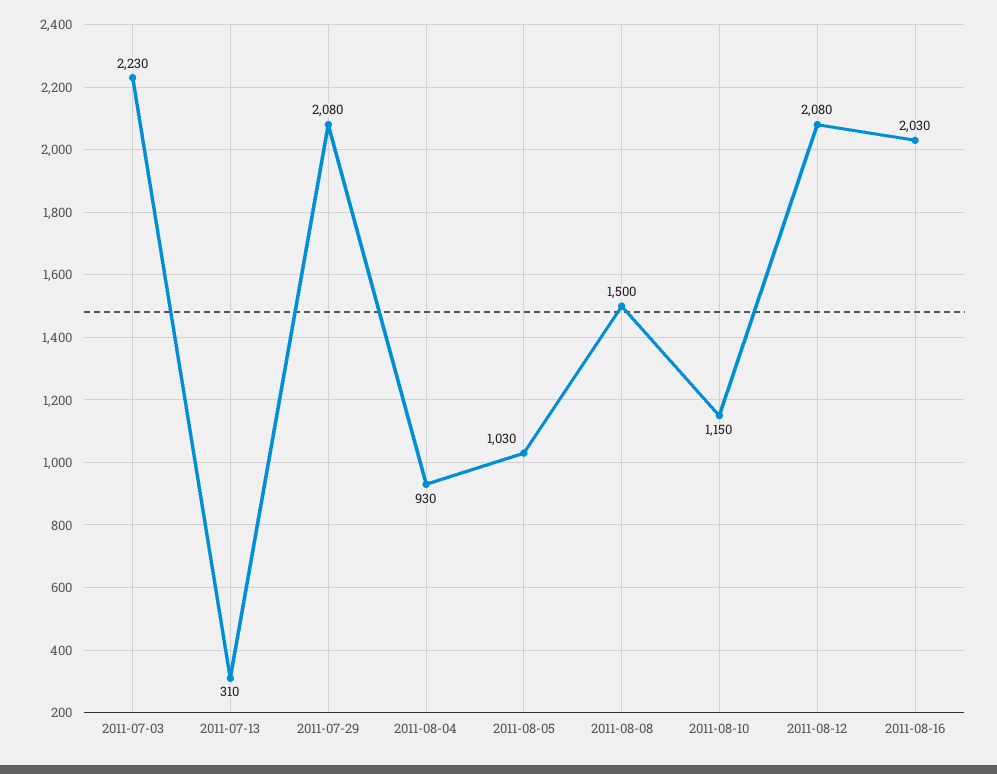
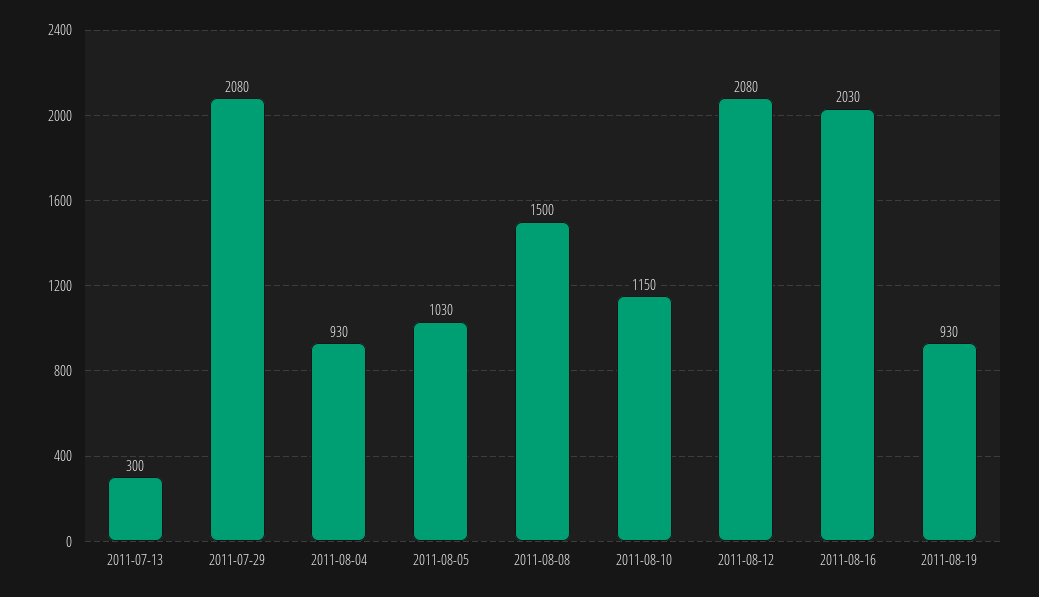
2011-07-03: 2230 -> none
2011-07-13: 310 -> 300
2011-08-19: none -> 930

